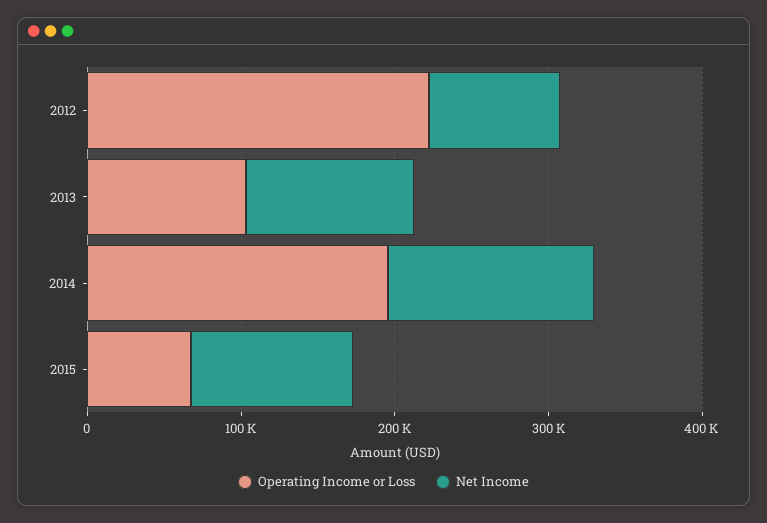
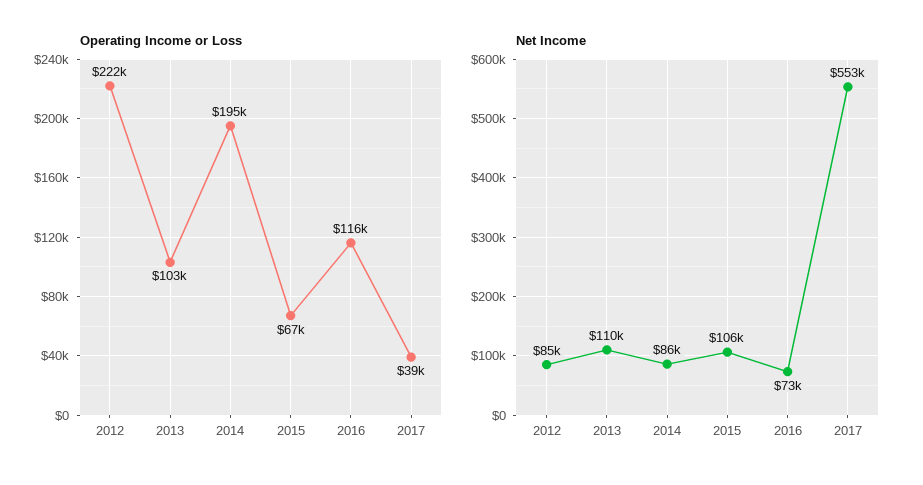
Net Income, 2014: 140000 -> 86000
Operating Income or Loss, 2016: none -> 116000
Operating Income or Loss, 2017: none -> 39000
Net Income, 2016: none -> 73000
Net Income, 2017: none -> 553000

